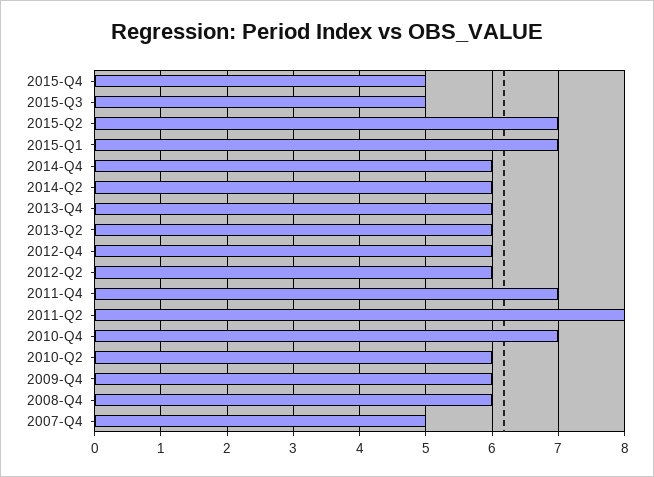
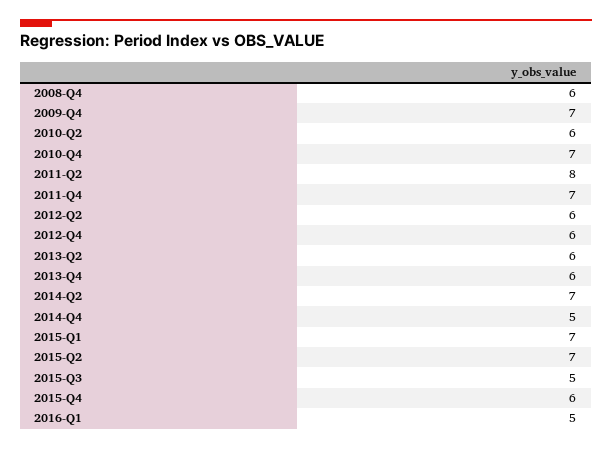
2015-Q4: 5 -> 6
2014-Q4: 6 -> 5
2014-Q2: 6 -> 7
2009-Q4: 6 -> 7
2007-Q4: 5 -> none
2016-Q1: none -> 5

